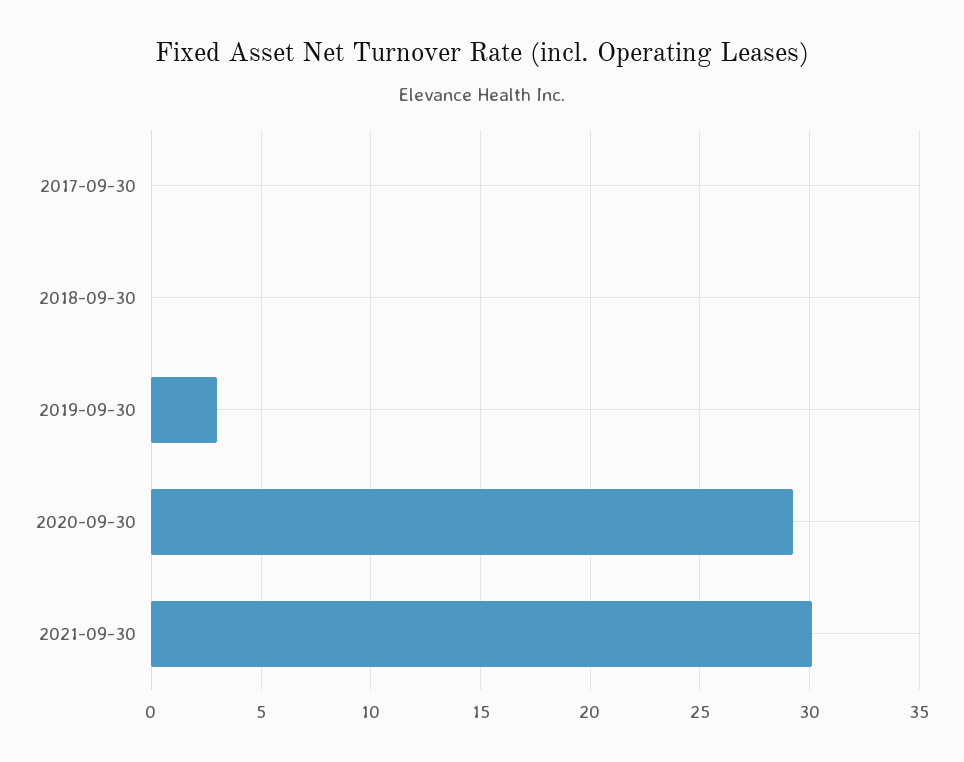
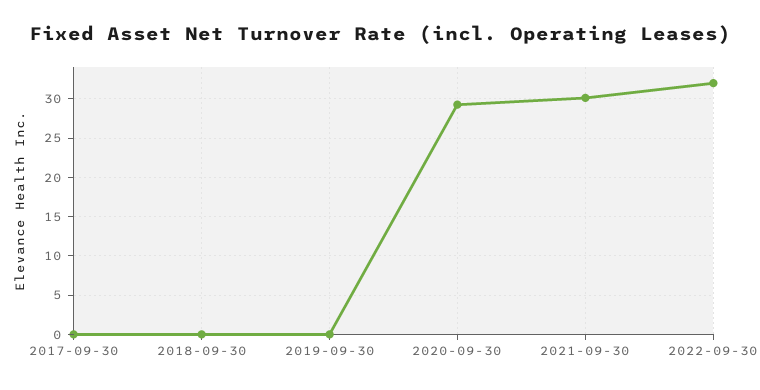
2019-09-30: 3 -> 0
2022-09-30: none -> 32

